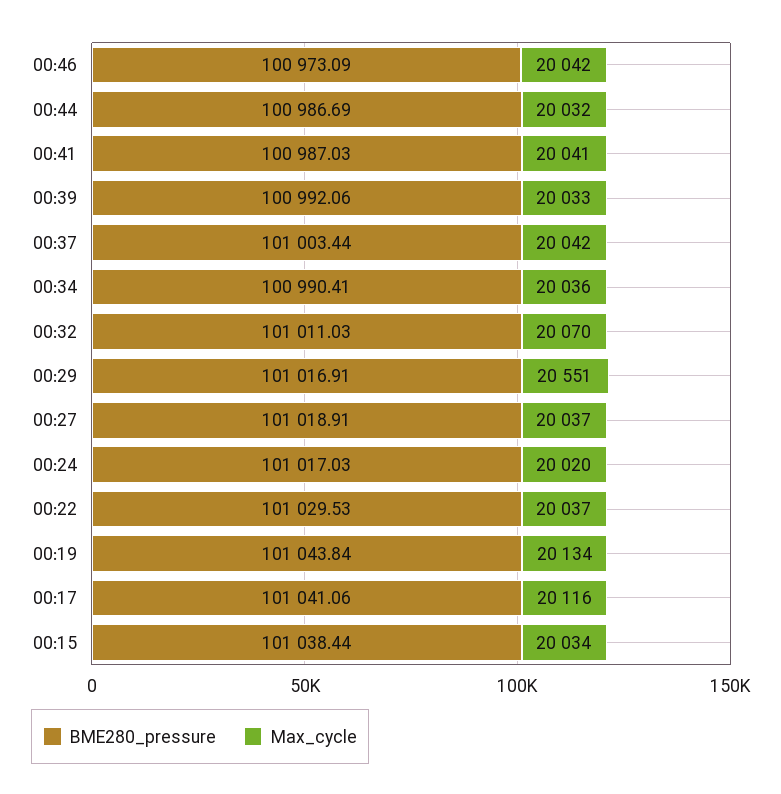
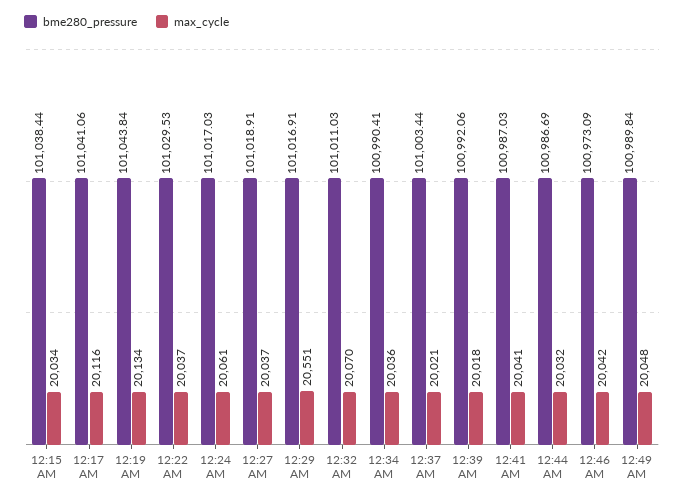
Max_cycle, 00:39: 20033 -> 20018
Max_cycle, 00:37: 20042 -> 20021
Max_cycle, 00:24: 20020 -> 20061
BME280_pressure, 12:49 AM: none -> 100989.84
Max_cycle, 12:49 AM: none -> 20048

